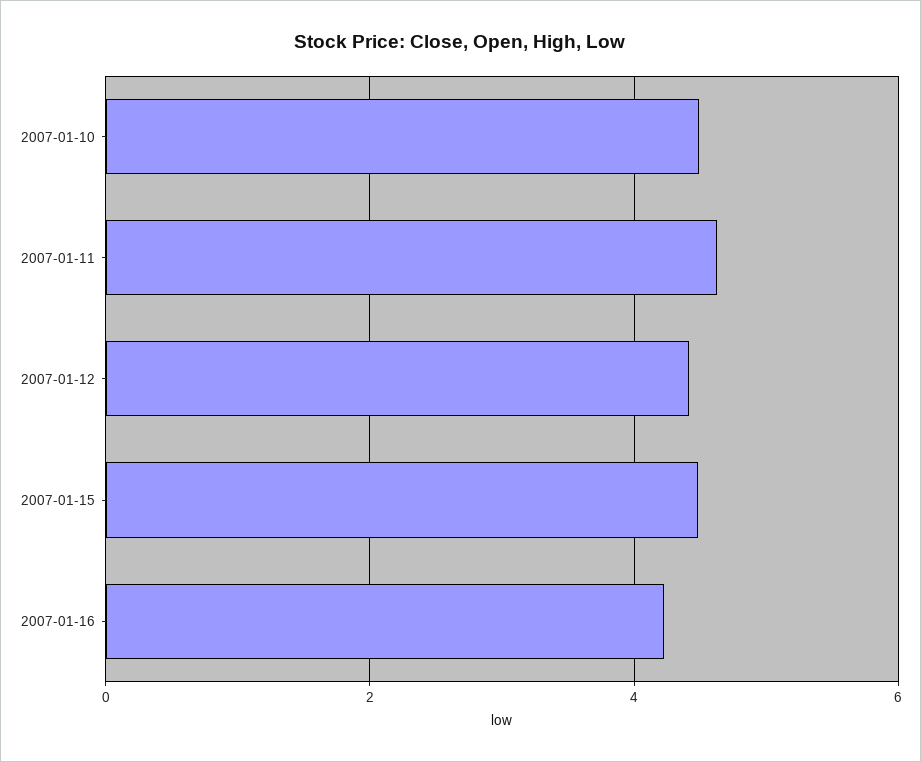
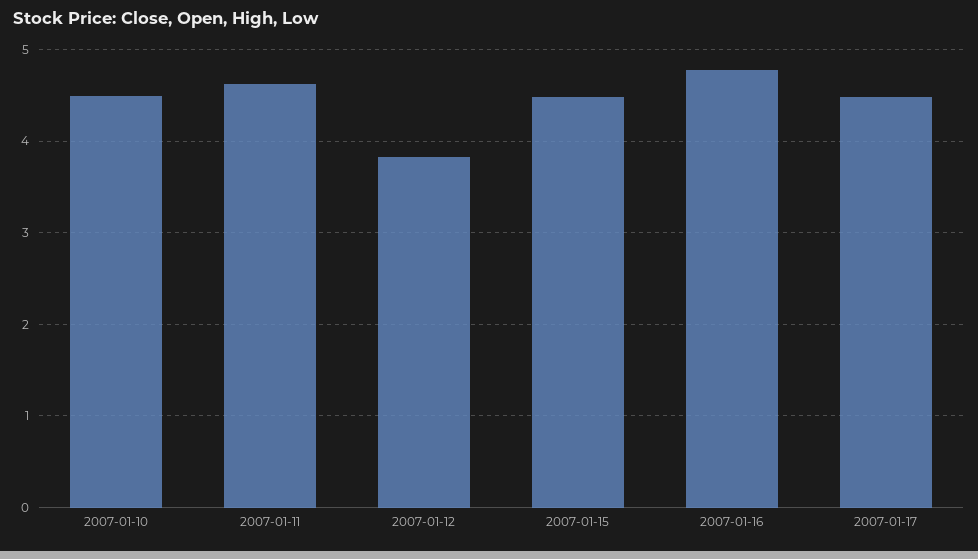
2007-01-12: 4.4 -> 3.8
2007-01-16: 4.2 -> 4.8
2007-01-17: none -> 4.5

